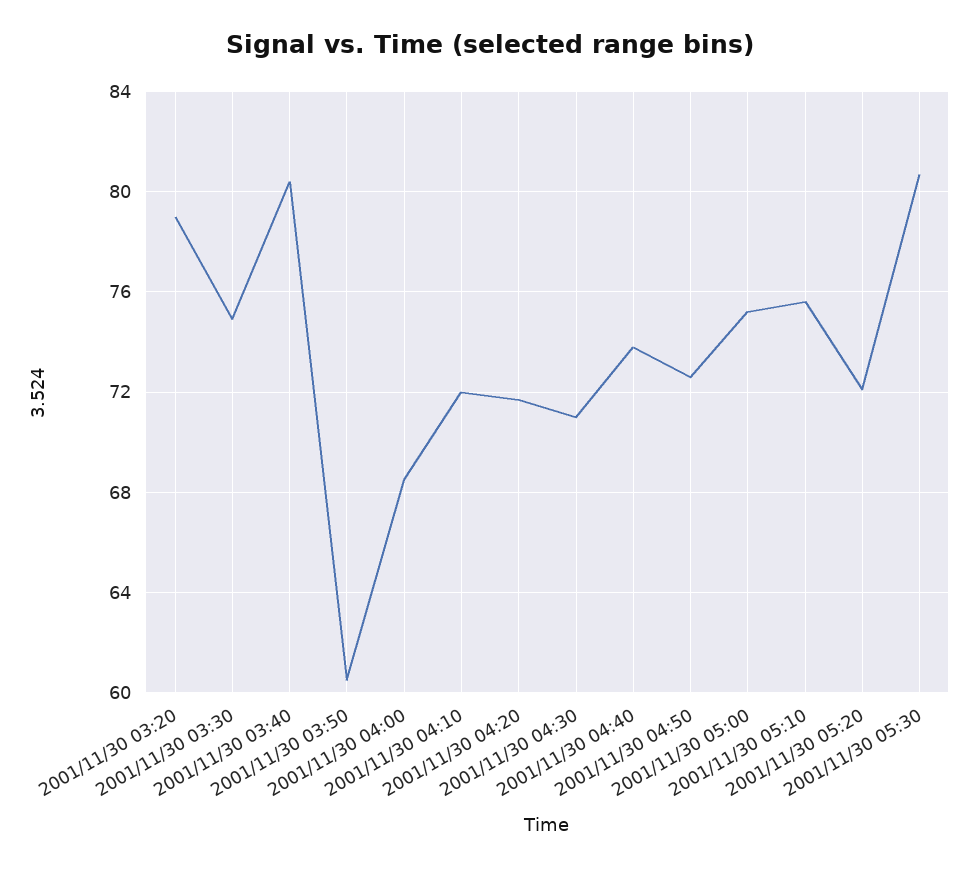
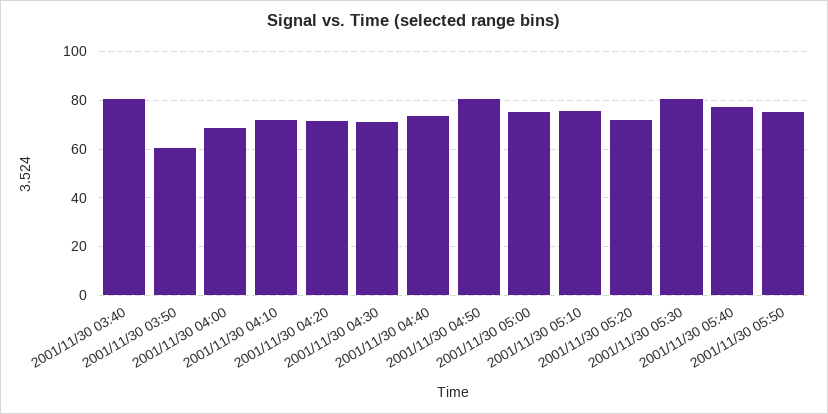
2001/11/30 03:20: 79 -> none
2001/11/30 03:30: 75 -> none
2001/11/30 04:50: 72.5 -> 80
2001/11/30 05:40: none -> 77.5
2001/11/30 05:50: none -> 75

